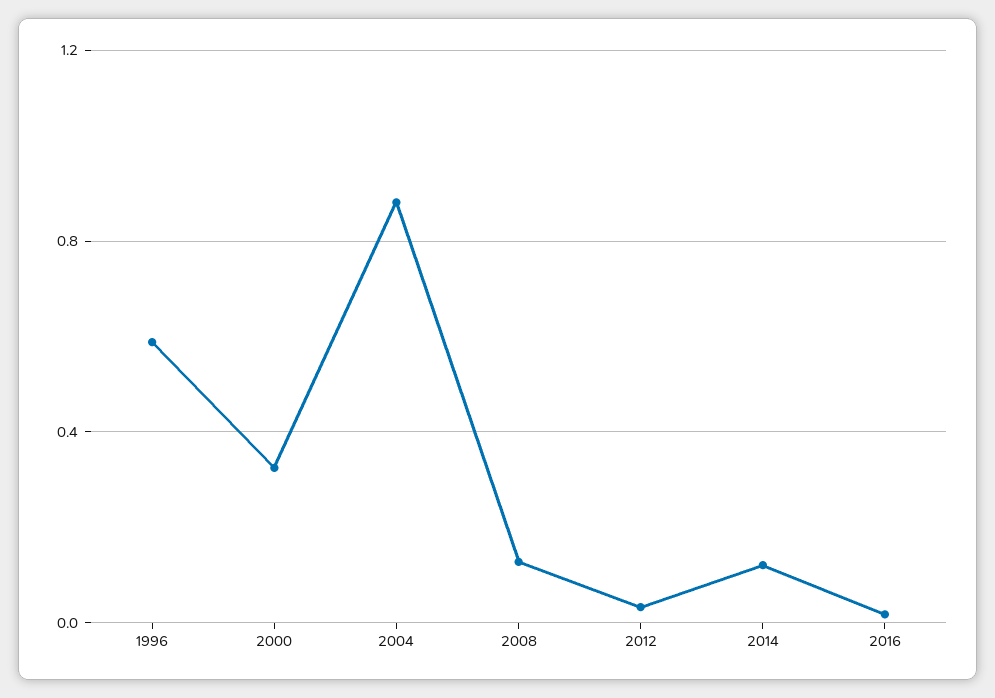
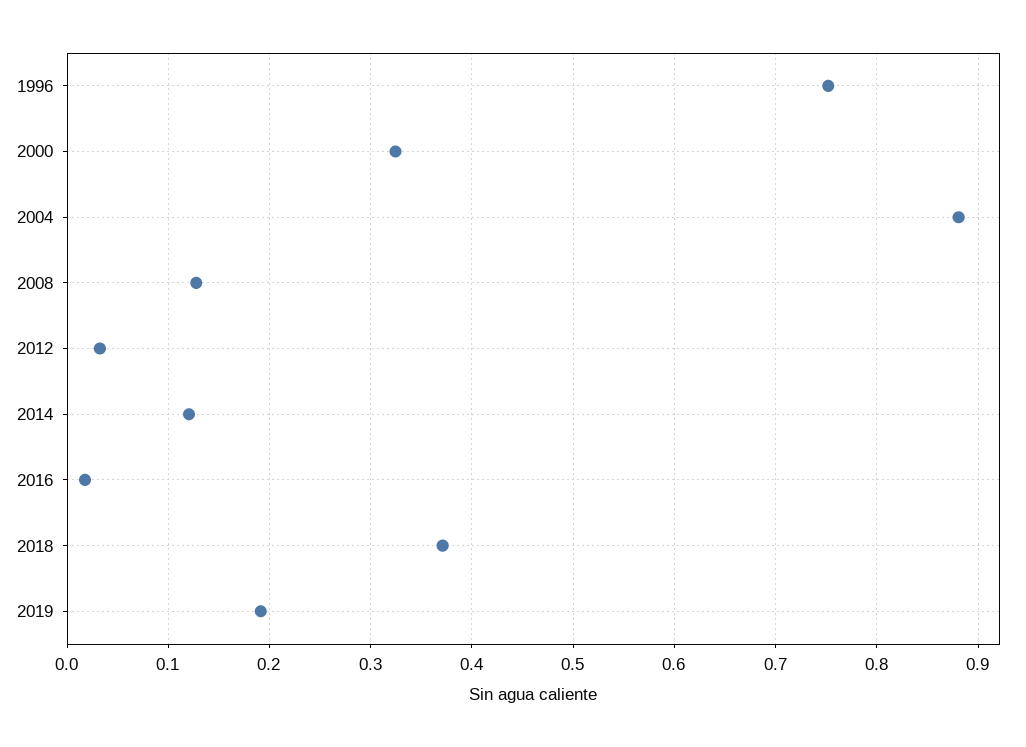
1996: 0.6 -> 0.75
2018: none -> 0.37
2019: none -> 0.19

